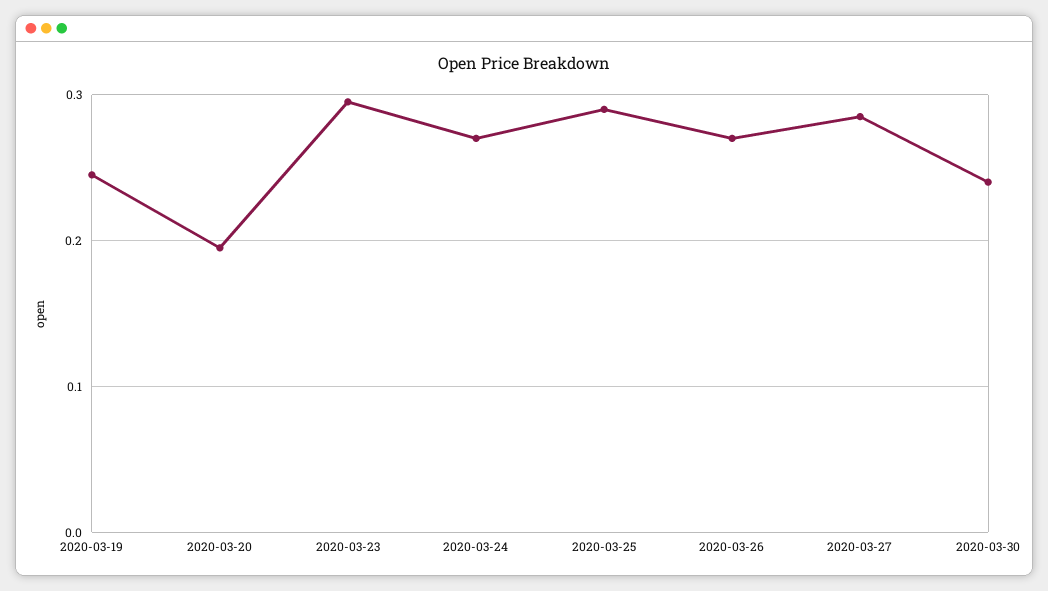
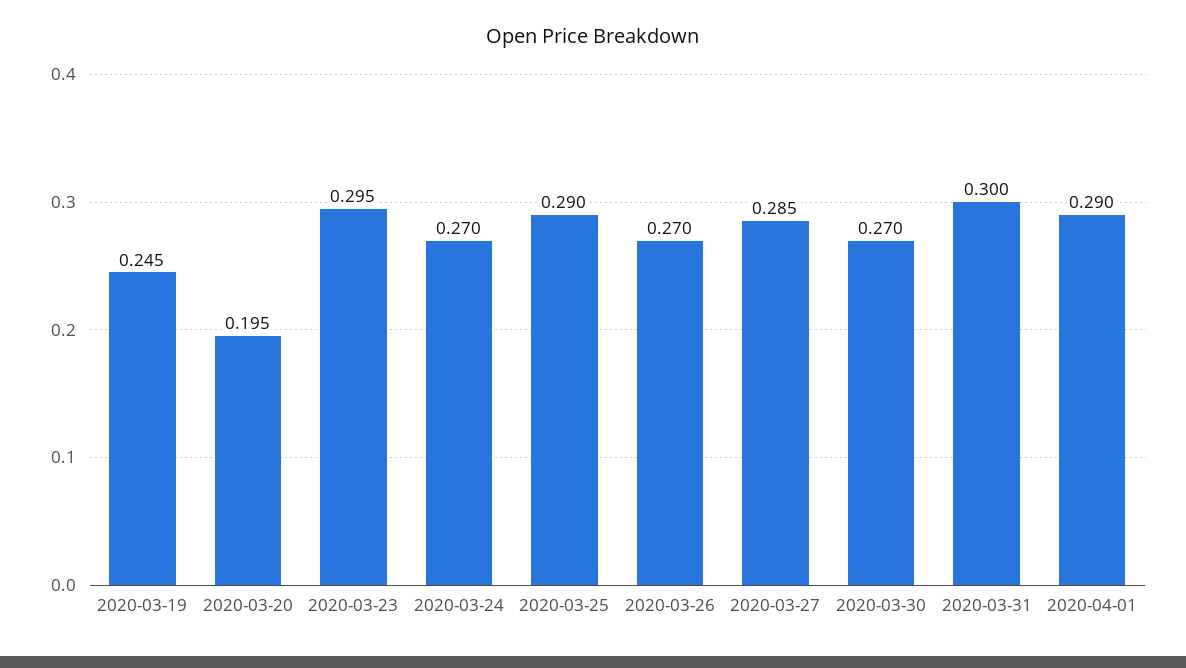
2020-03-30: 0.24 -> 0.27
2020-03-31: none -> 0.3
2020-04-01: none -> 0.29

